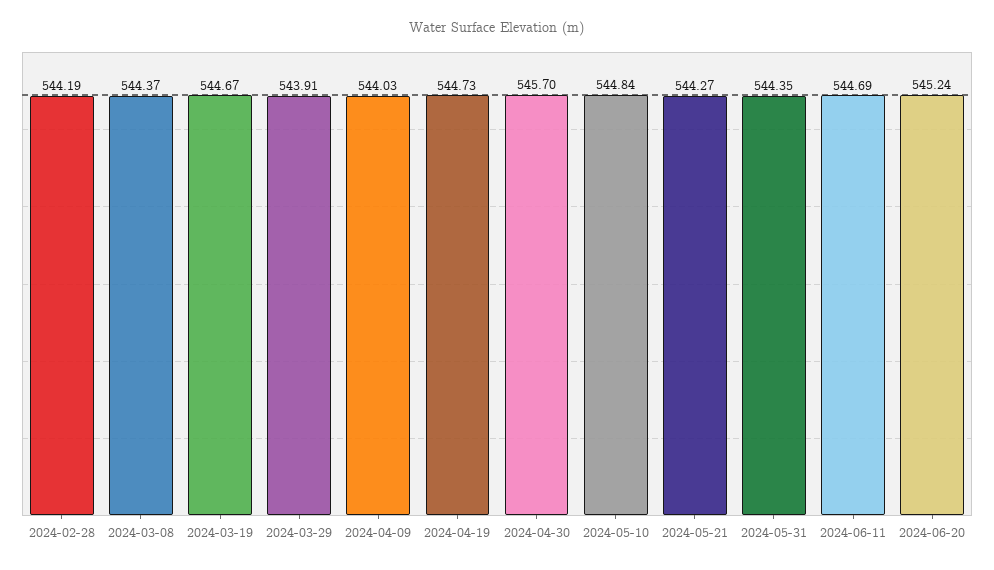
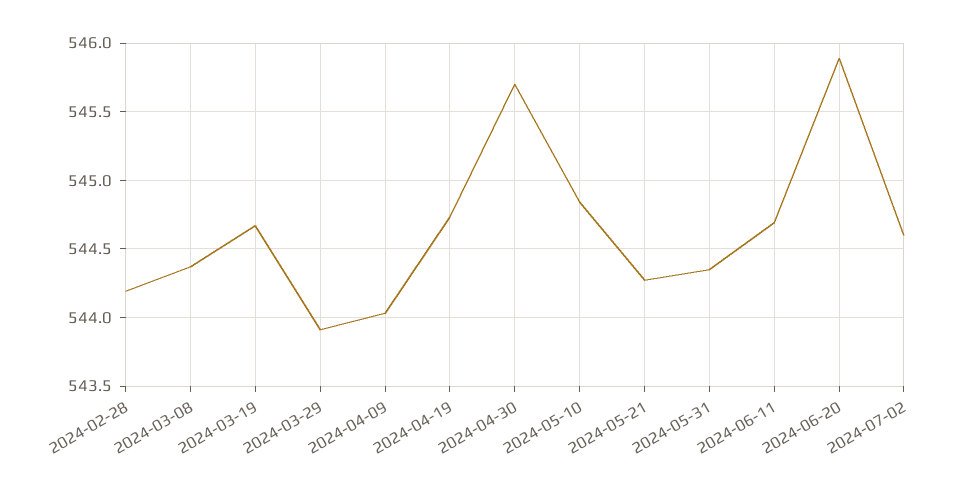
2024-06-20: 545.24 -> 545.9
2024-07-02: none -> 544.6

